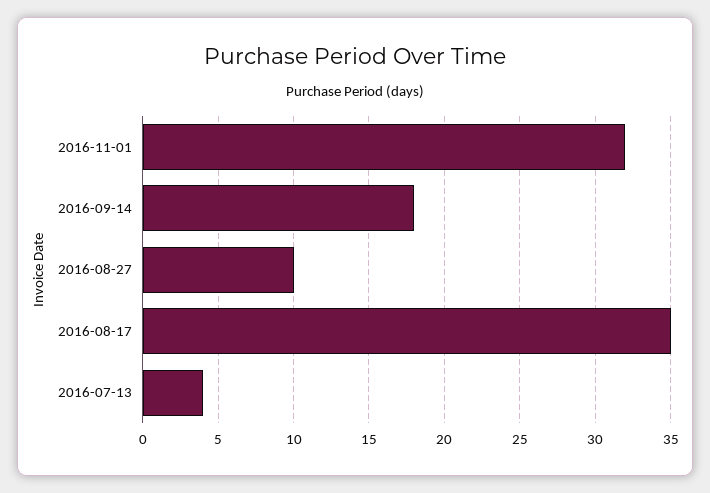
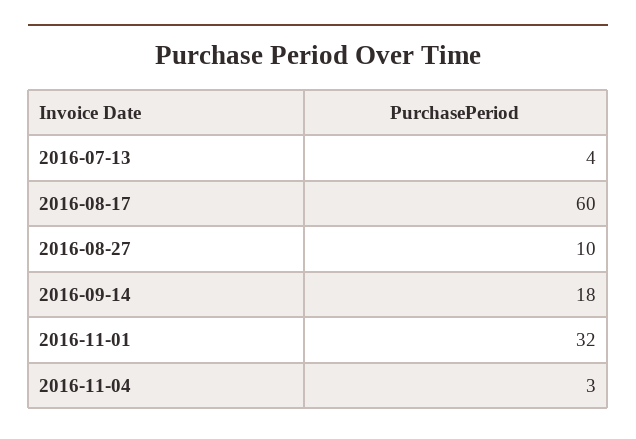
2016-08-17: 35 -> 60
2016-11-04: none -> 3

